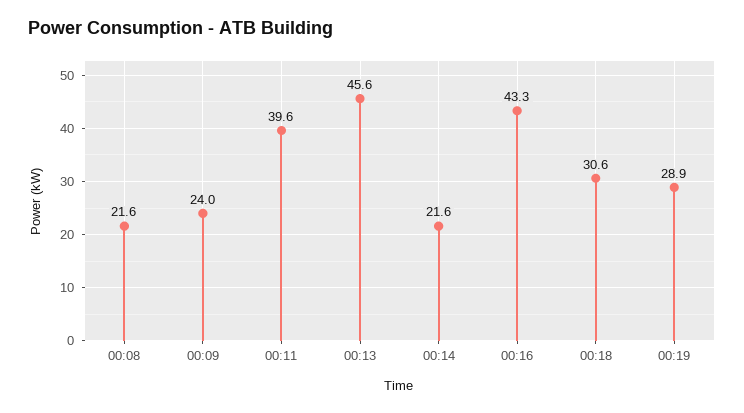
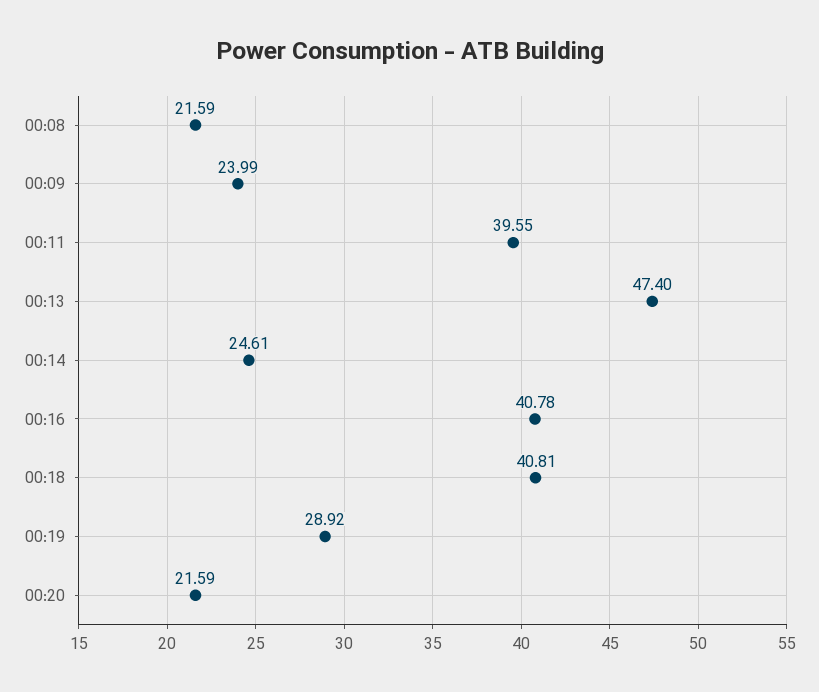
00:13: 45.6 -> 47.4
00:14: 21.6 -> 24.61
00:16: 43.3 -> 40.78
00:18: 30.6 -> 40.81
00:20: none -> 21.59

